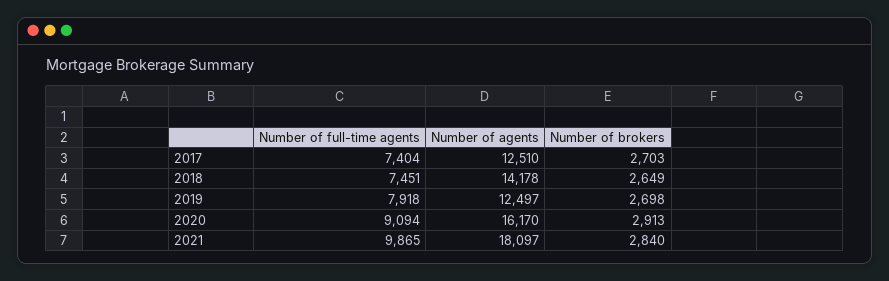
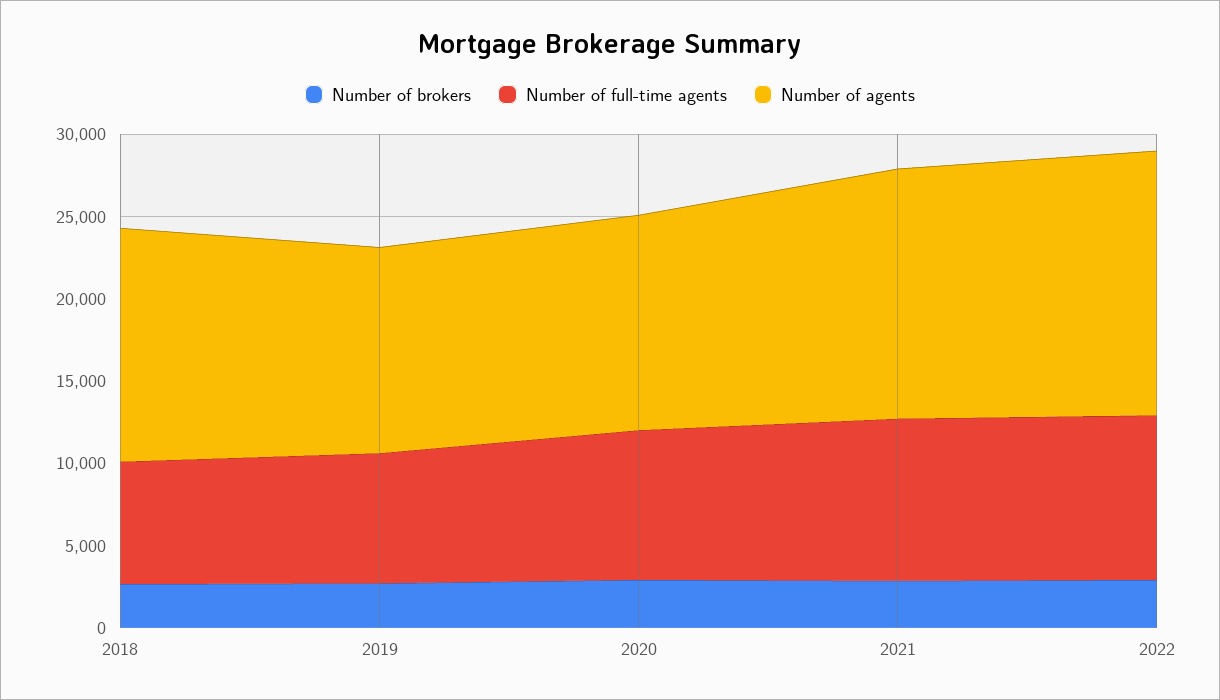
Number of full-time agents, 2017: 7404 -> none
Number of agents, 2017: 12510 -> none
Number of brokers, 2017: 2703 -> none
Number of agents, 2020: 16170 -> 13000
Number of agents, 2021: 18097 -> 15000
Number of brokers, 2022: none -> 3000
Number of full-time agents, 2022: none -> 10000
Number of agents, 2022: none -> 16000

